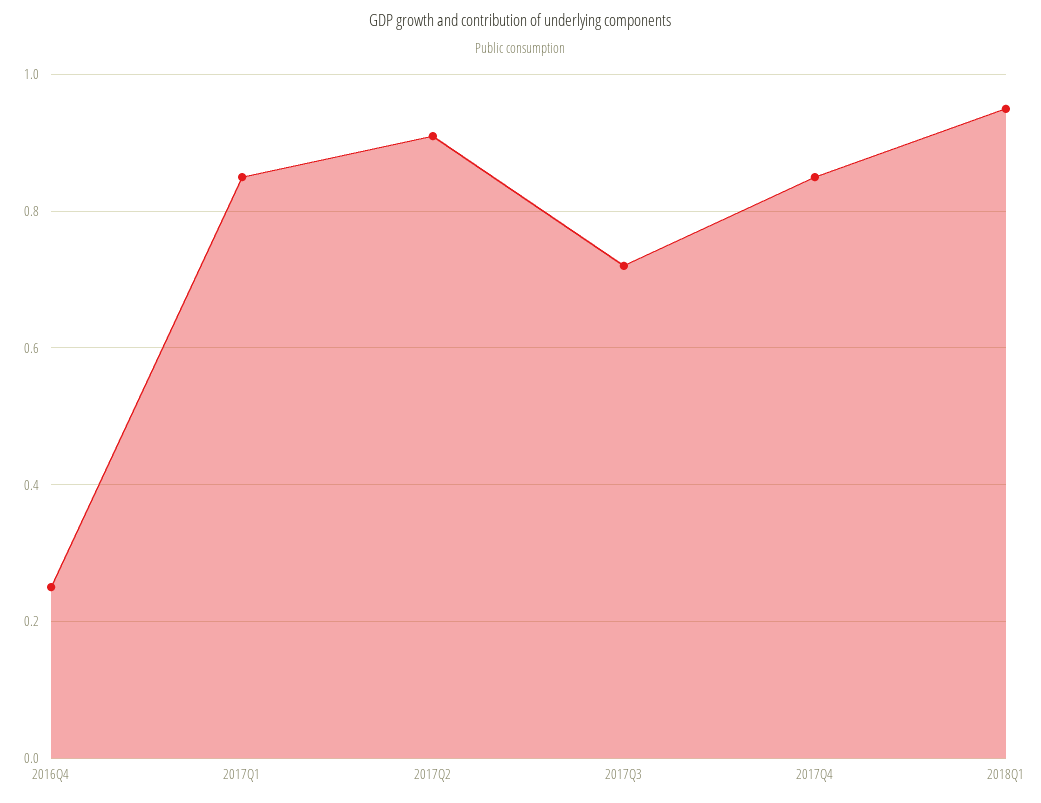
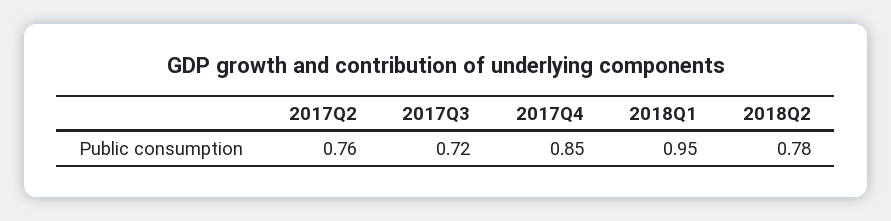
2016Q4: 0.25 -> none
2017Q1: 0.85 -> none
2017Q2: 0.9 -> 0.76
2018Q2: none -> 0.78

